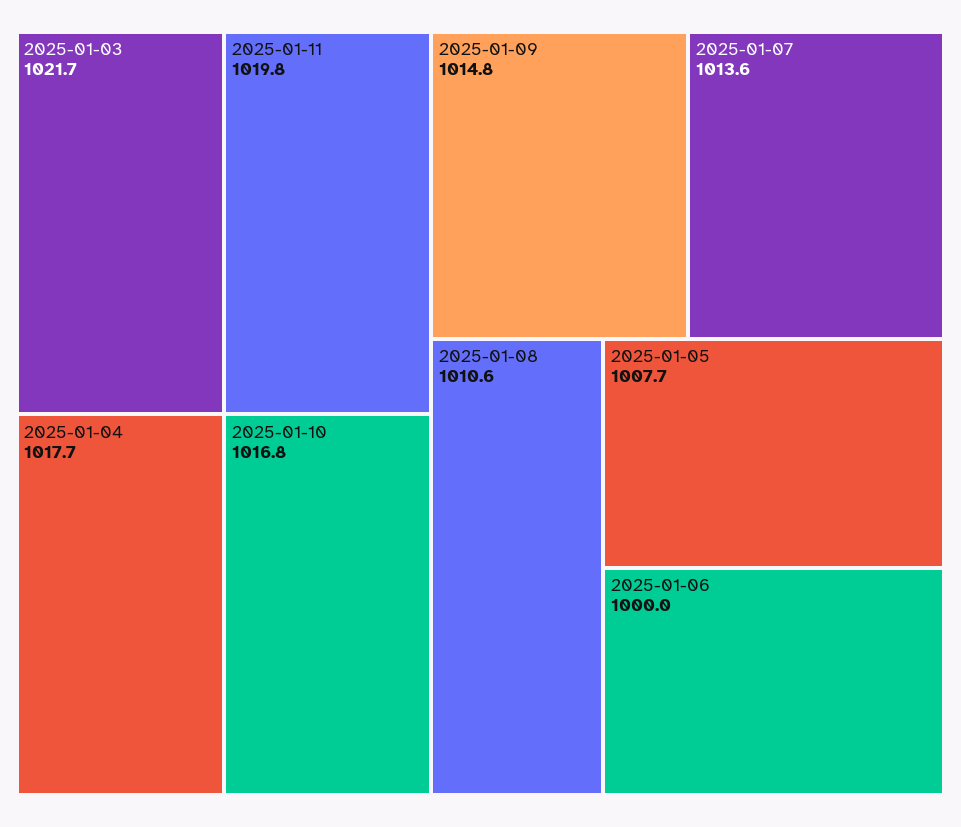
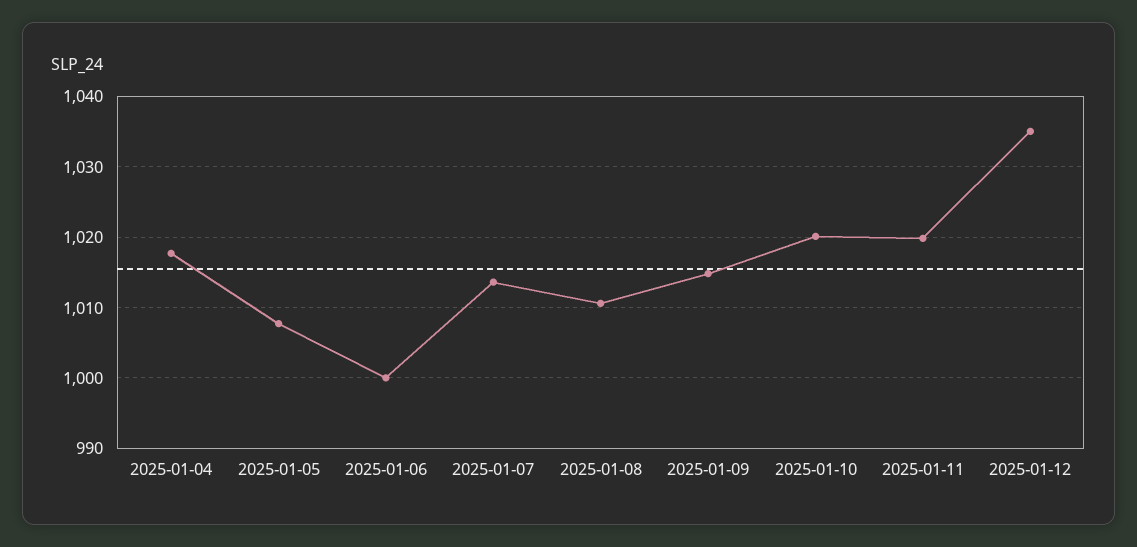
2025-01-03: 1021.7 -> none
2025-01-10: 1016.8 -> 1020
2025-01-12: none -> 1035

